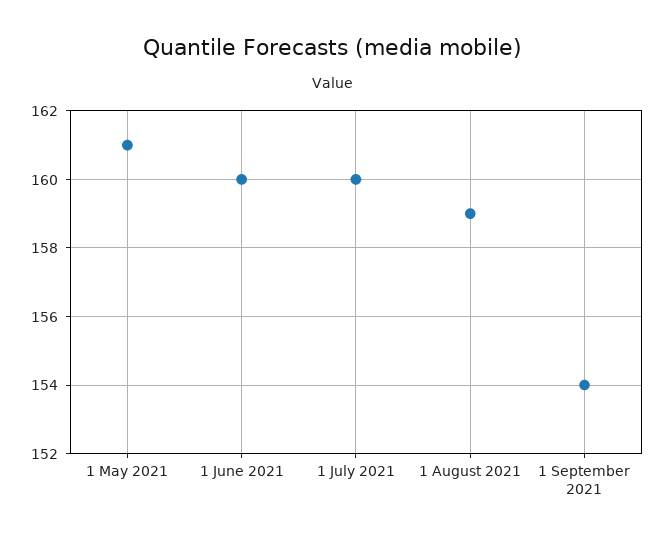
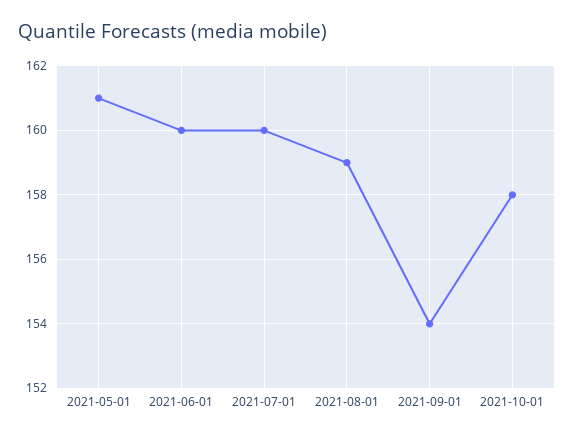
2021-10-01: none -> 158

